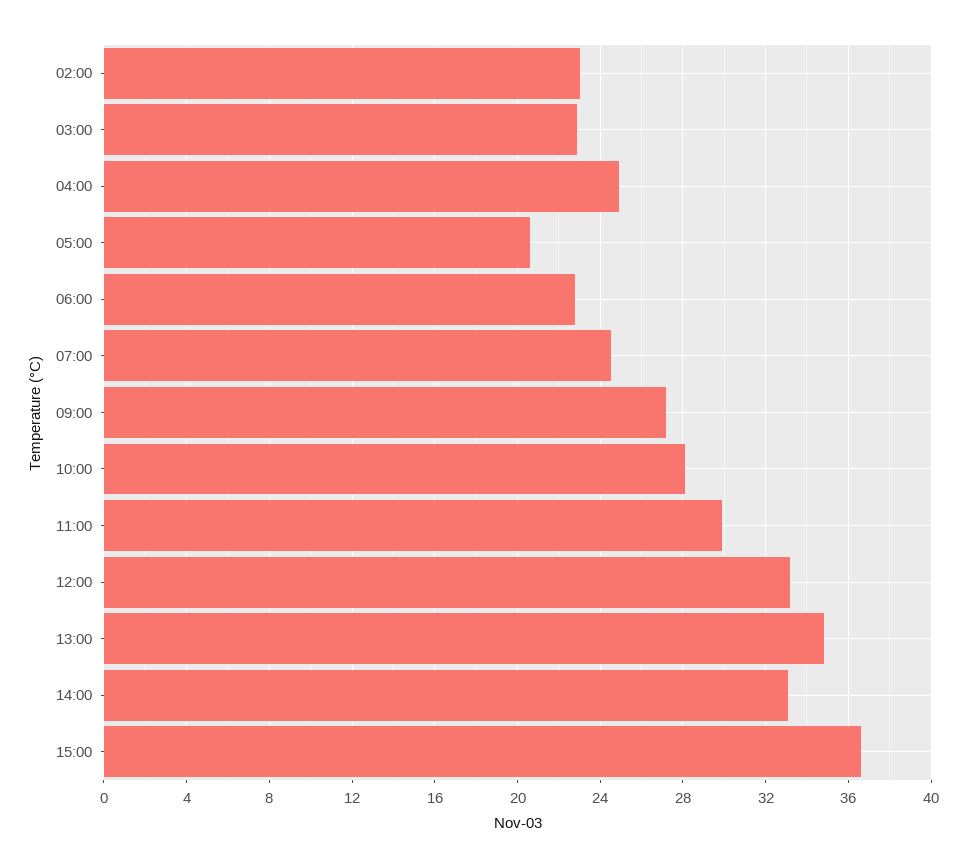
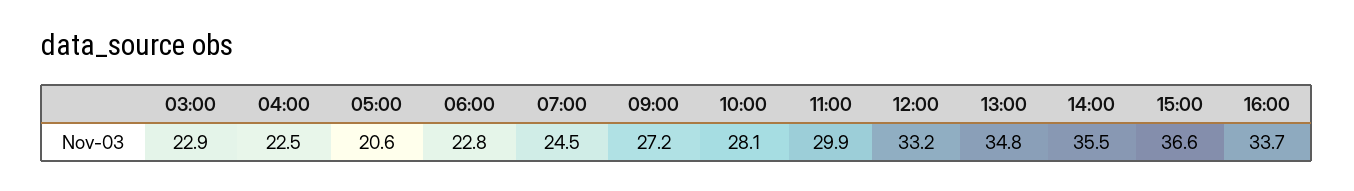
02:00: 23 -> none
04:00: 25 -> 22.5
14:00: 33 -> 35.5
16:00: none -> 33.7

